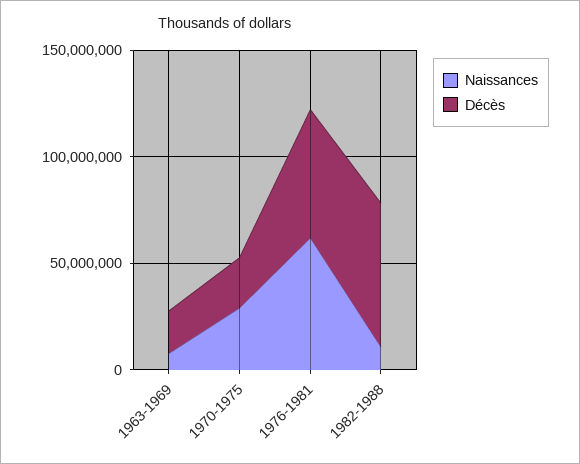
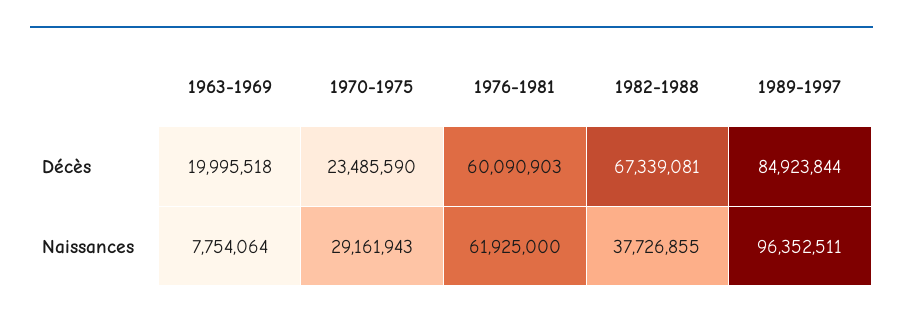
Naissances, 1982-1988: 10000000 -> 37726855
Décès, 1989-1997: none -> 84923844
Naissances, 1989-1997: none -> 96352511

